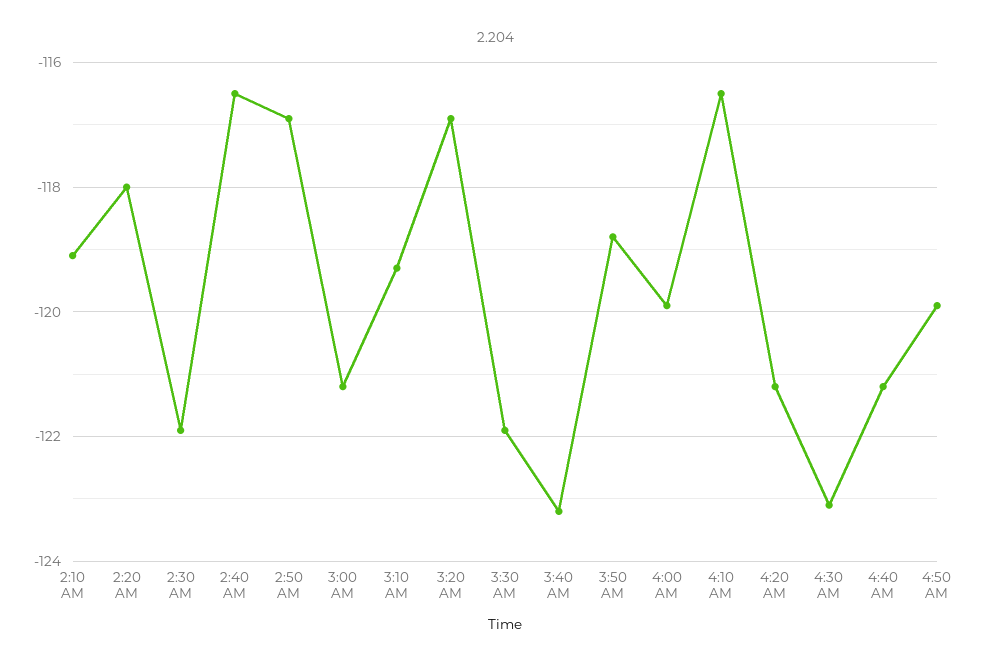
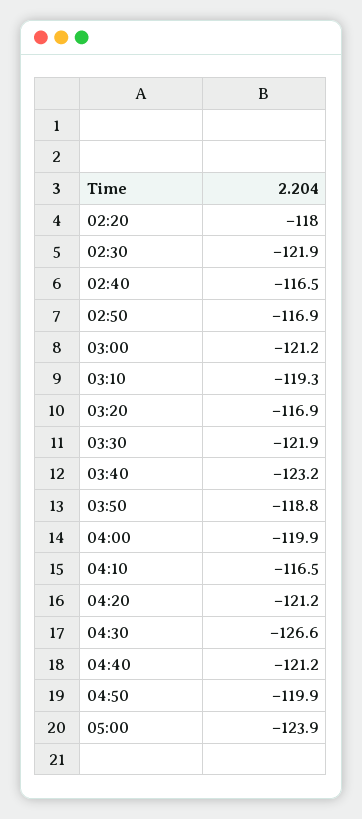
2:10 AM: -119 -> none
4:30 AM: -123 -> -126.6
05:00: none -> -123.9

